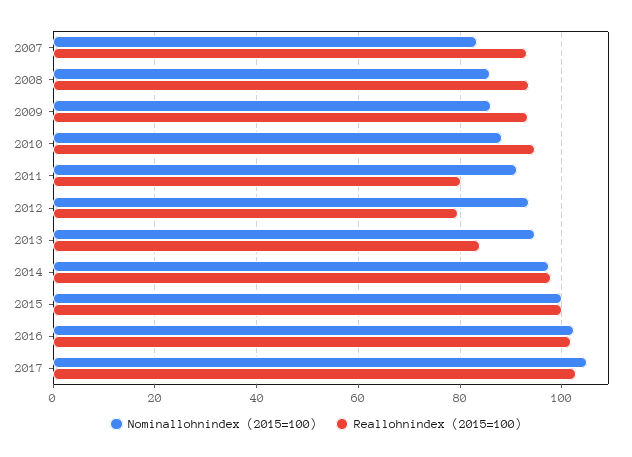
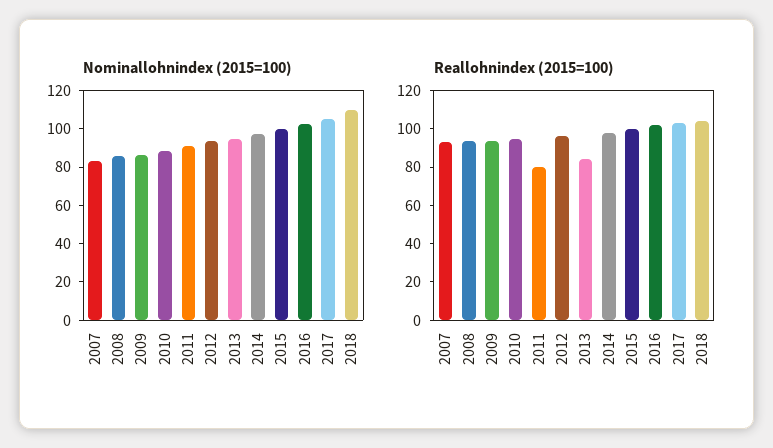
Reallohnindex (2015=100), 2012: 80 -> 95
Nominallohnindex (2015=100), 2018: none -> 110
Reallohnindex (2015=100), 2018: none -> 105

